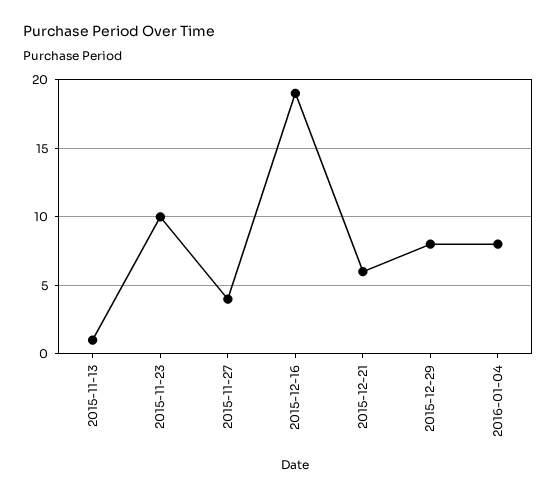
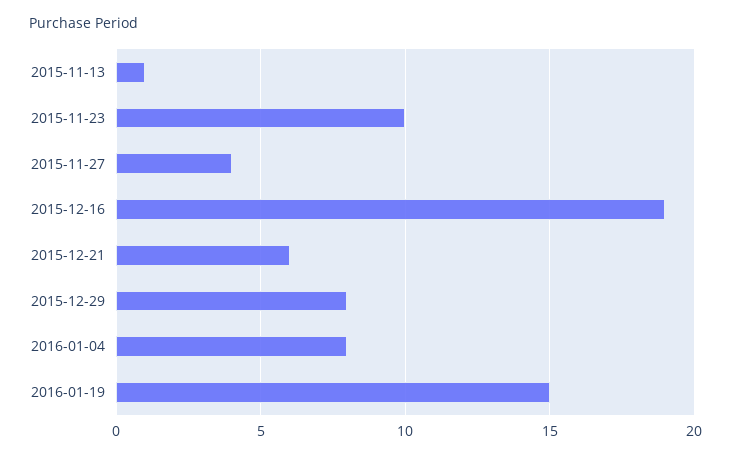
2016-01-19: none -> 15

